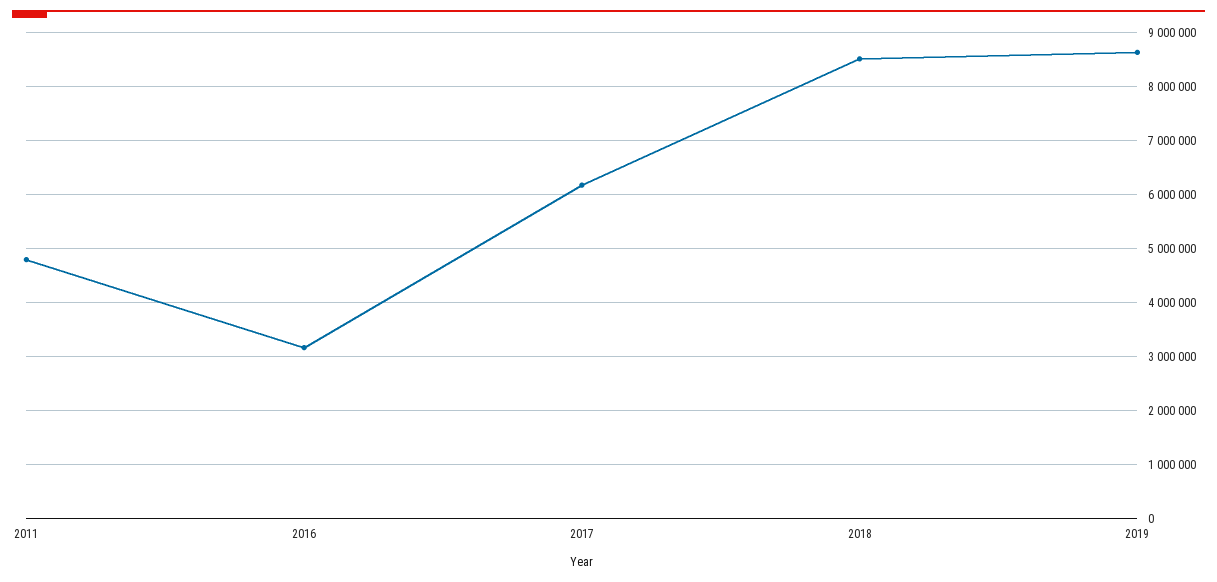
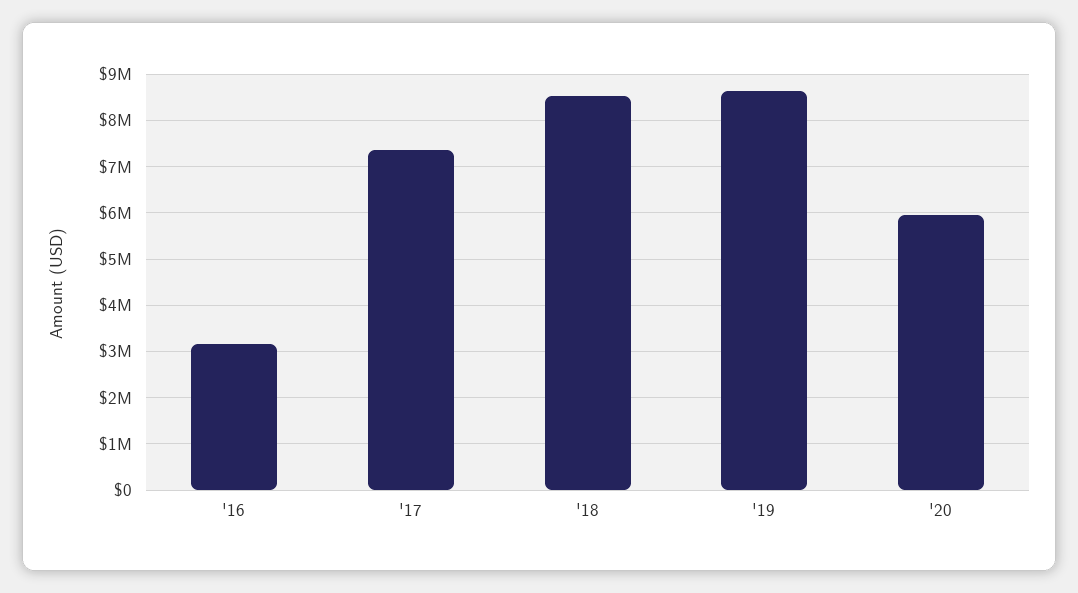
2011: 4800000 -> none
2017: 6200000 -> 7400000
'20: none -> 6000000

